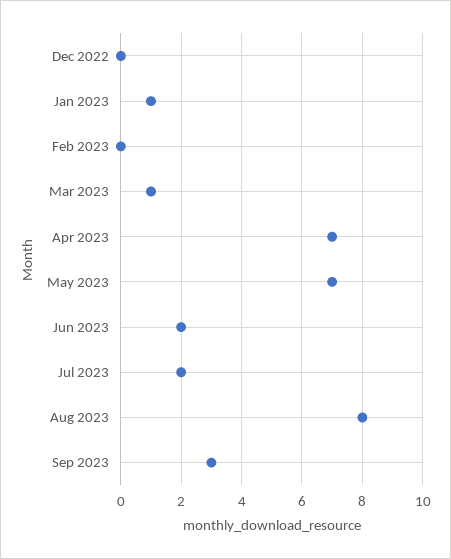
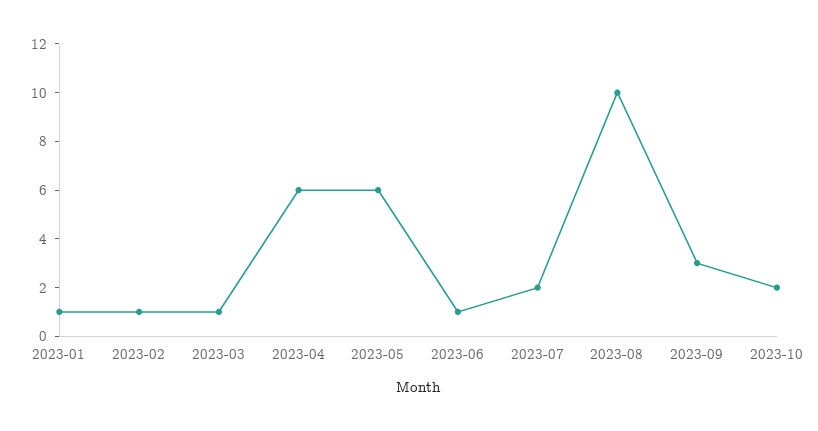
Dec 2022: 0 -> none
Feb 2023: 0 -> 1
Apr 2023: 7 -> 6
May 2023: 7 -> 6
Jun 2023: 2 -> 1
Aug 2023: 8 -> 10
2023-10: none -> 2

